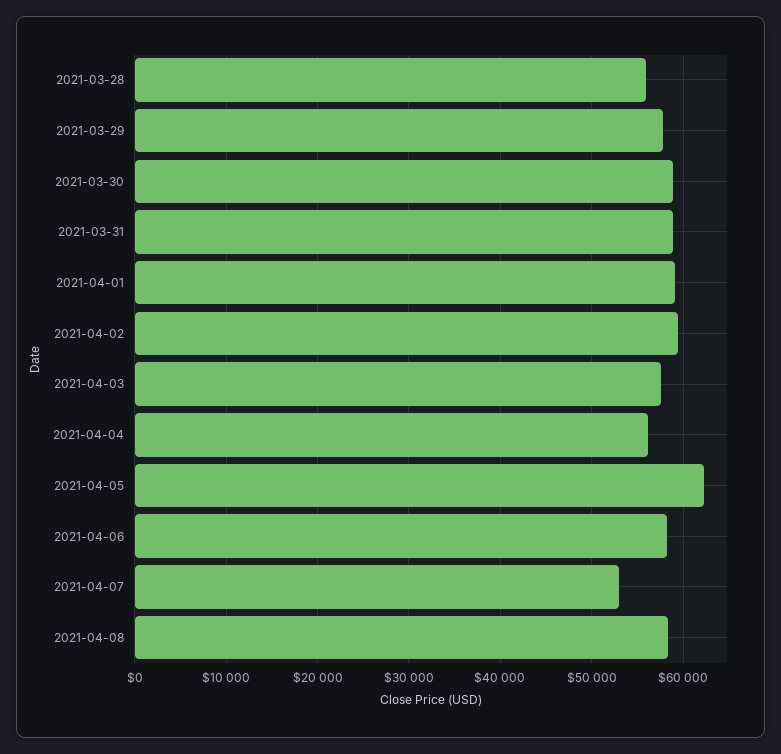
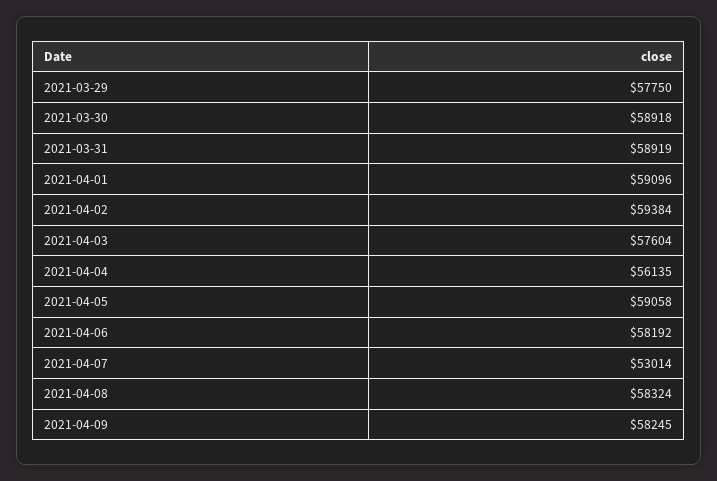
2021-03-28: 56000 -> none
2021-04-05: 62000 -> 59058
2021-04-09: none -> 58245

